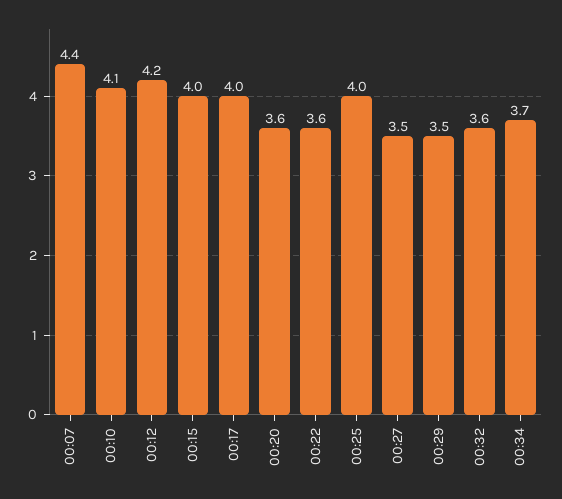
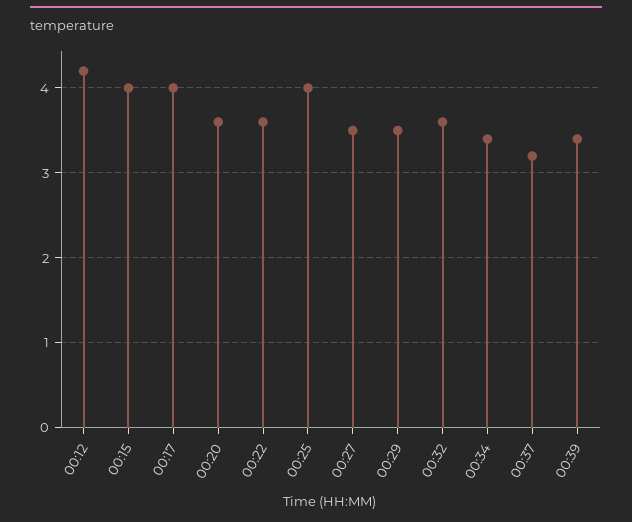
00:07: 4.4 -> none
00:10: 4.1 -> none
00:34: 3.7 -> 3.4
00:37: none -> 3.2
00:39: none -> 3.4

